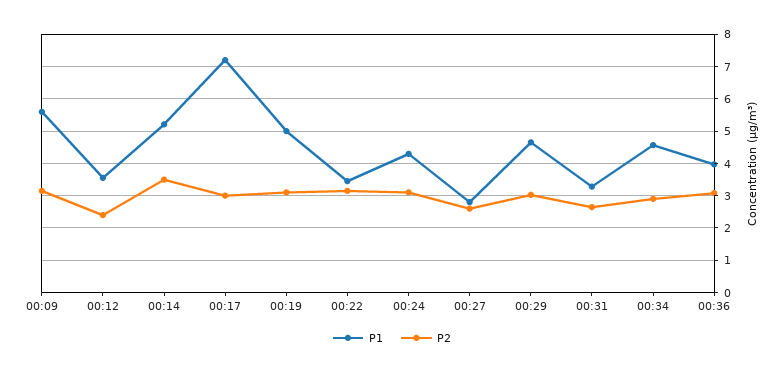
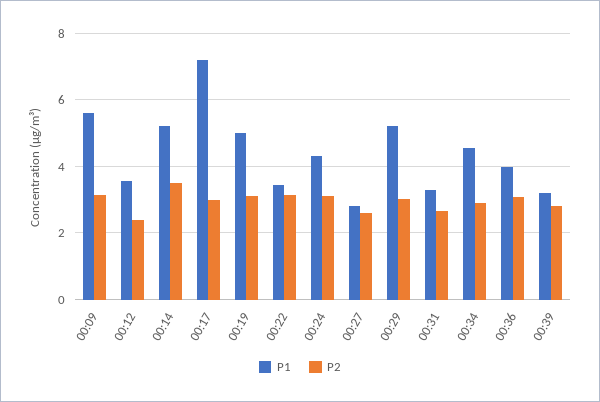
P1, 00:29: 4.6 -> 5.2
P1, 00:39: none -> 3.2
P2, 00:39: none -> 2.8

